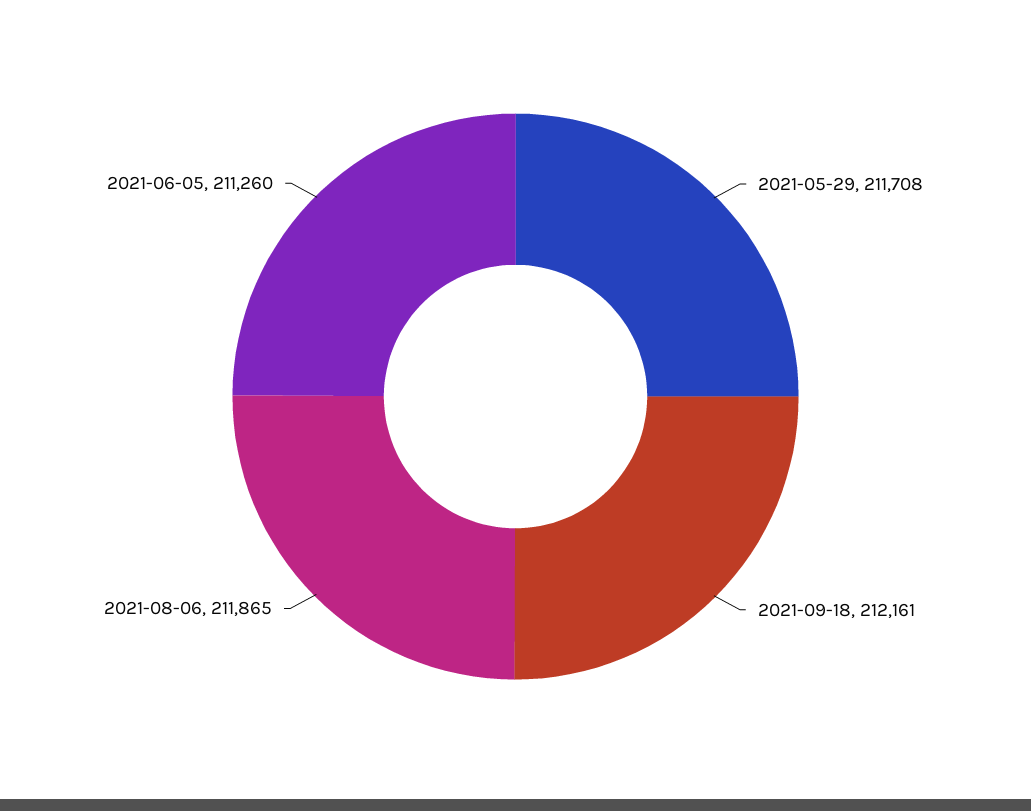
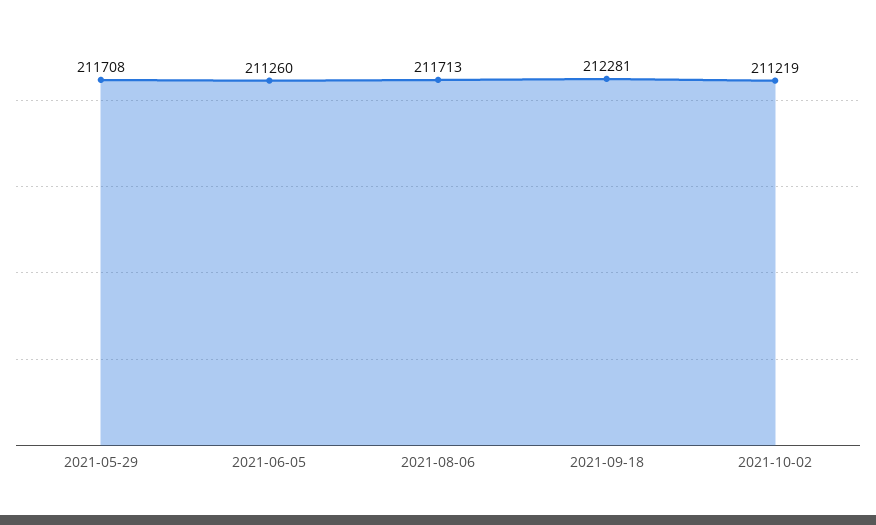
2021-09-18: 212161 -> 212281
2021-08-06: 211865 -> 211713
2021-10-02: none -> 211219

